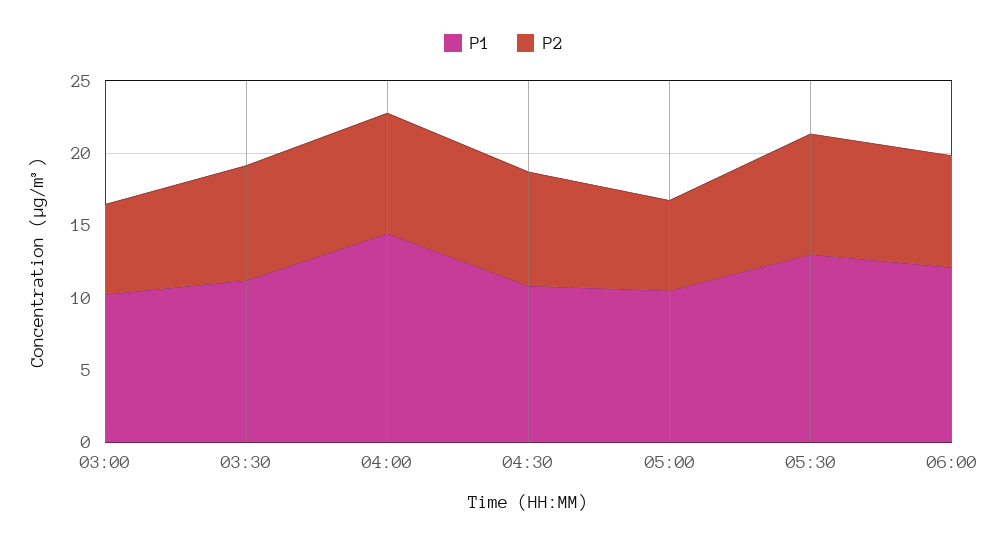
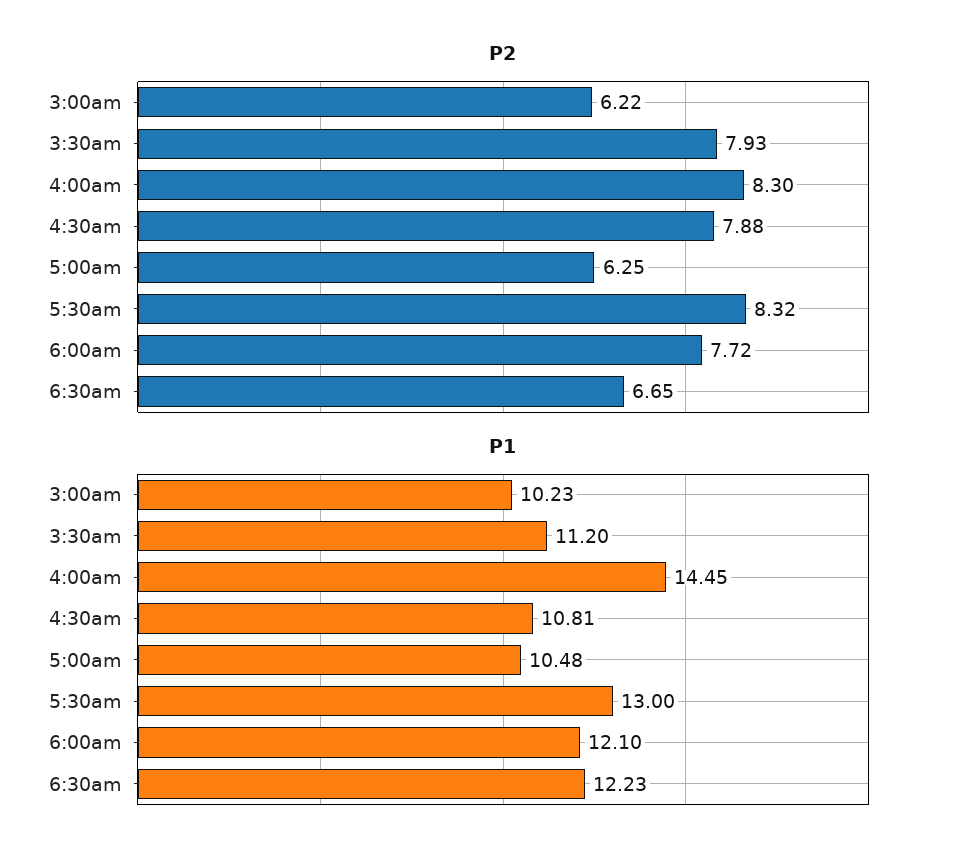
P2, 6:30am: none -> 6.65
P1, 6:30am: none -> 12.23

